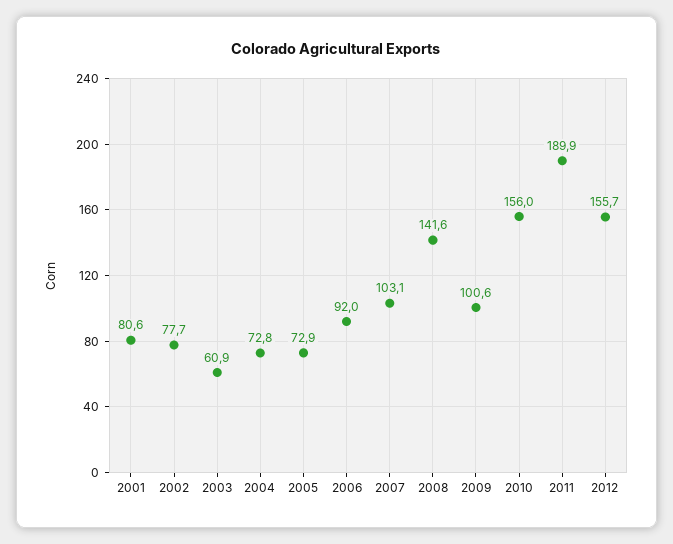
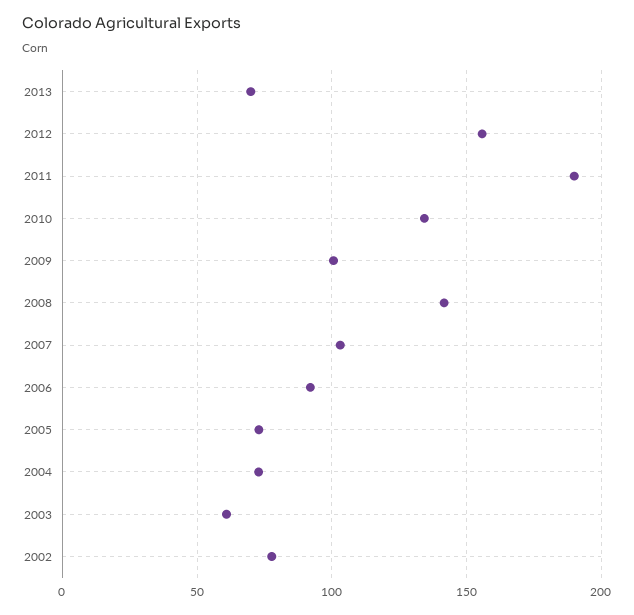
2001: 80.6 -> none
2010: 156 -> 135
2013: none -> 70

